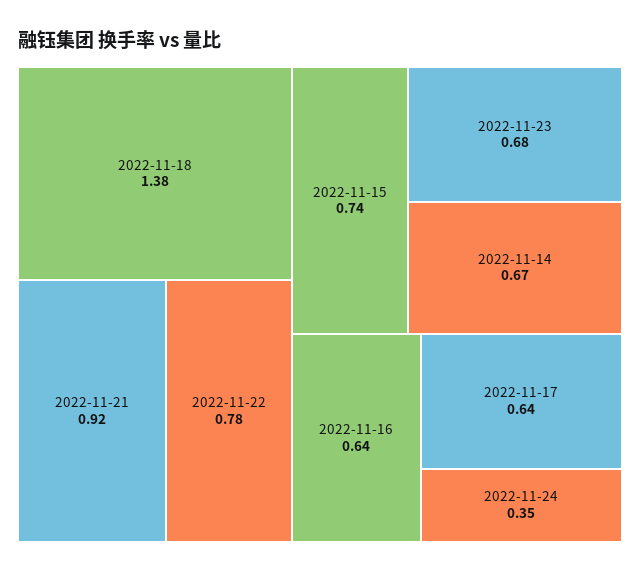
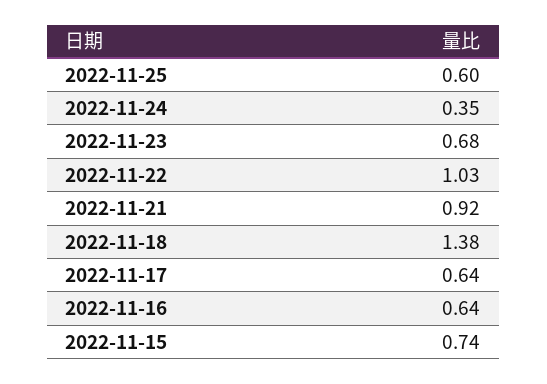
2022-11-22: 0.78 -> 1.03
2022-11-14: 0.67 -> none
2022-11-25: none -> 0.6

